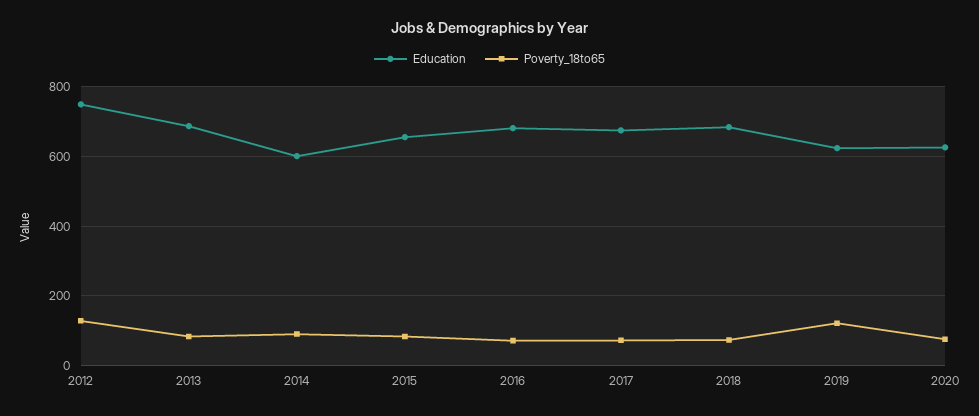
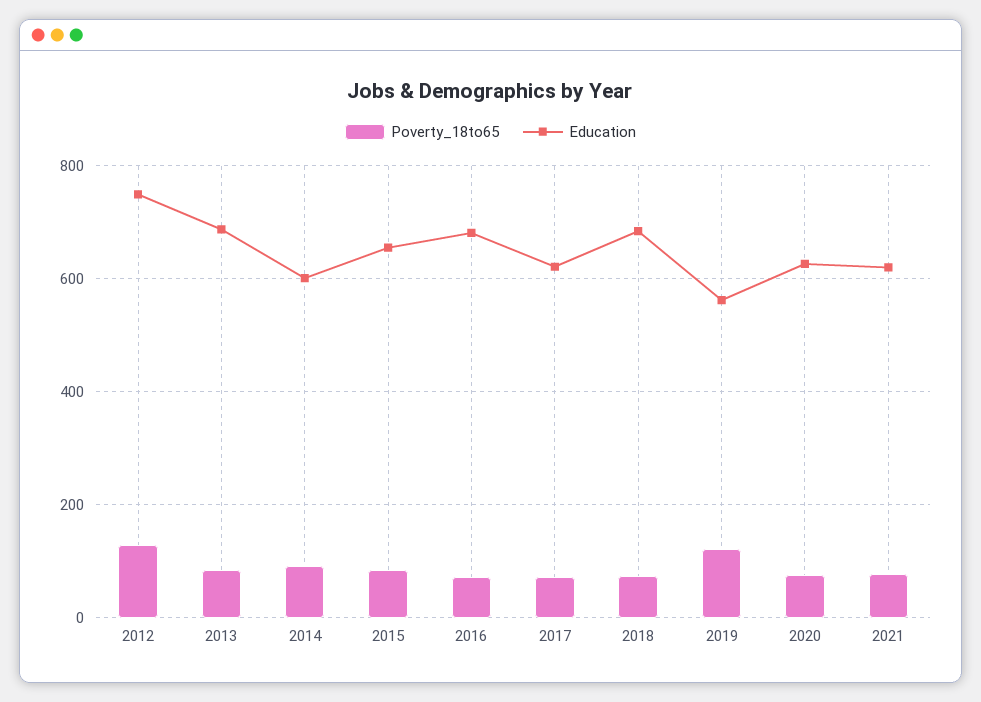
Education, 2017: 680 -> 620
Education, 2019: 620 -> 560
Poverty_18to65, 2021: none -> 80
Education, 2021: none -> 620

